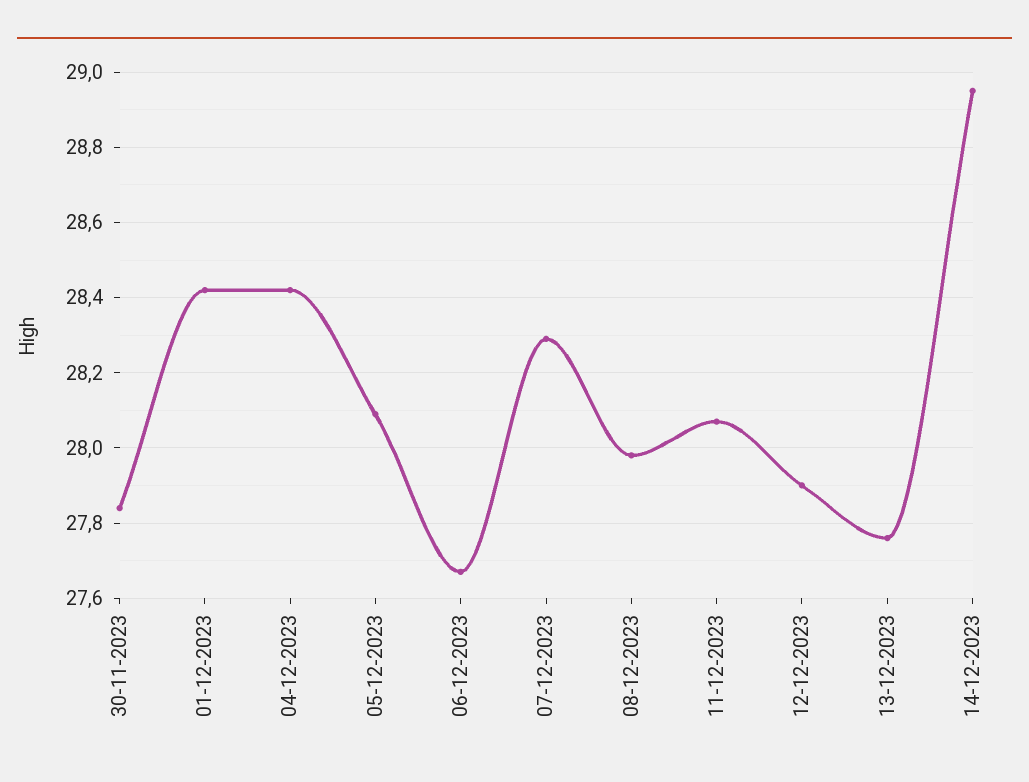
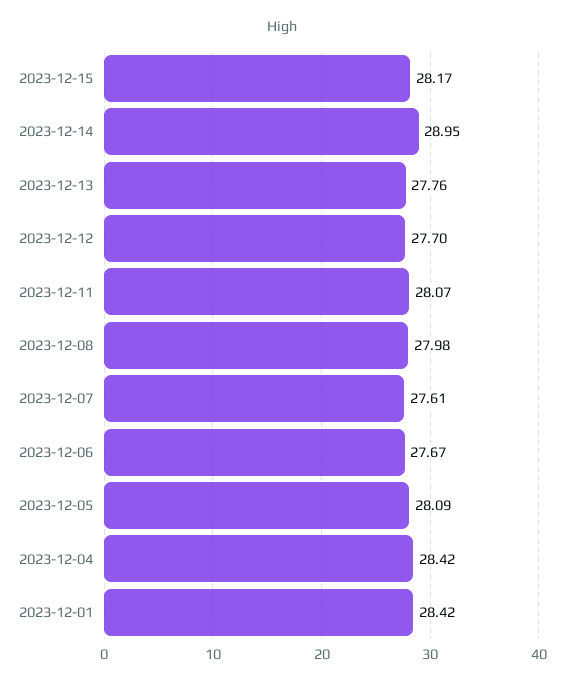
30-11-2023: 27.85 -> none
07-12-2023: 28.3 -> 27.61
12-12-2023: 27.9 -> 27.7
2023-12-15: none -> 28.17

